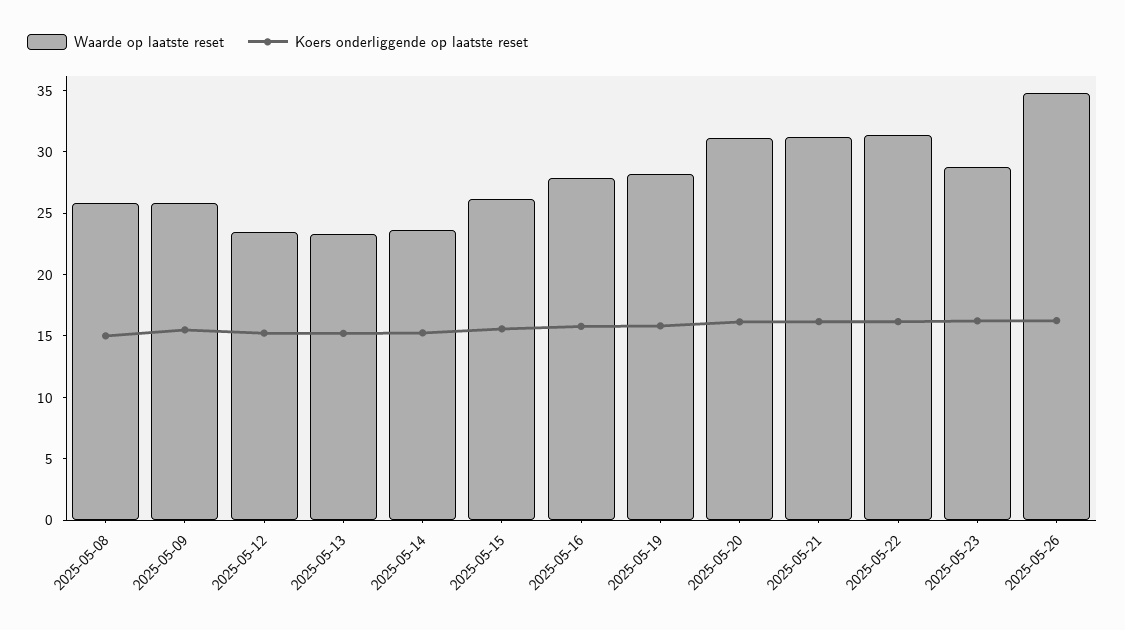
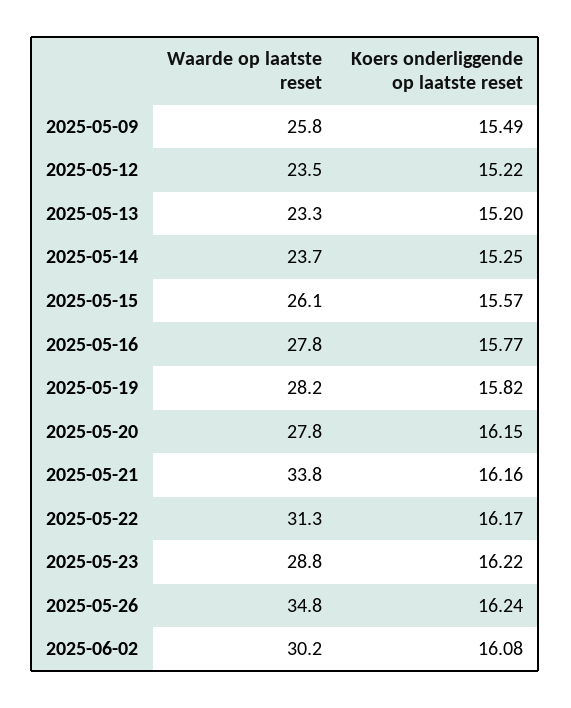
Waarde op laatste reset, 2025-05-08: 26 -> none
Koers onderliggende op laatste reset, 2025-05-08: 15 -> none
Waarde op laatste reset, 2025-05-20: 31 -> 27.8
Waarde op laatste reset, 2025-05-21: 31 -> 33.8
Waarde op laatste reset, 2025-06-02: none -> 30.2
Koers onderliggende op laatste reset, 2025-06-02: none -> 16.08

